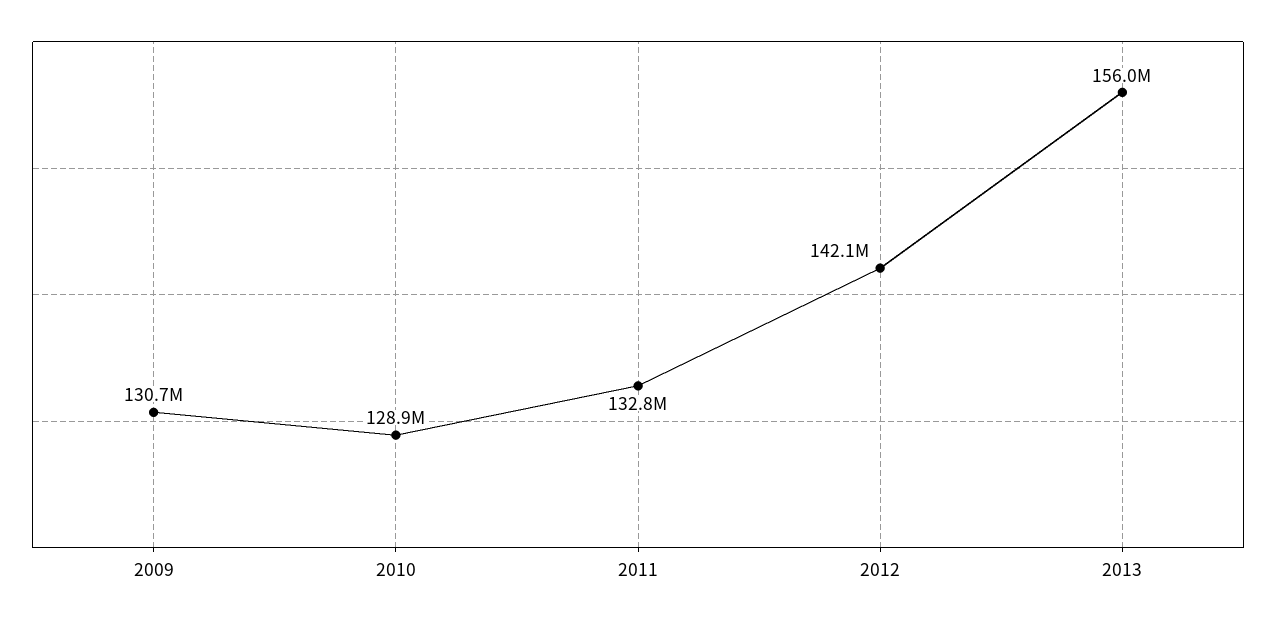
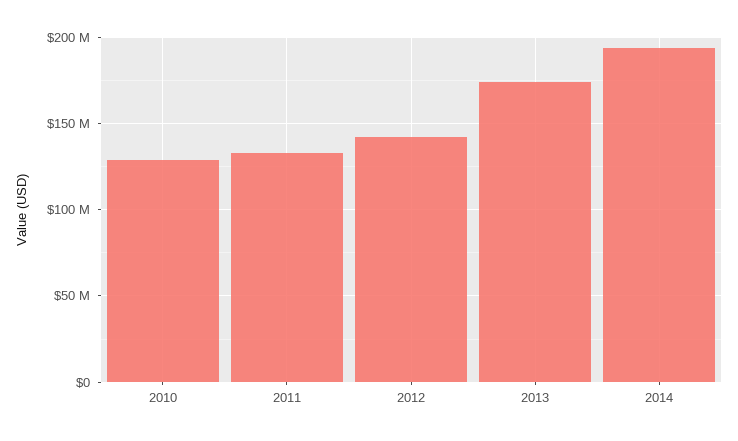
2009: 130700000 -> none
2013: 156000000 -> 175000000
2014: none -> 195000000

